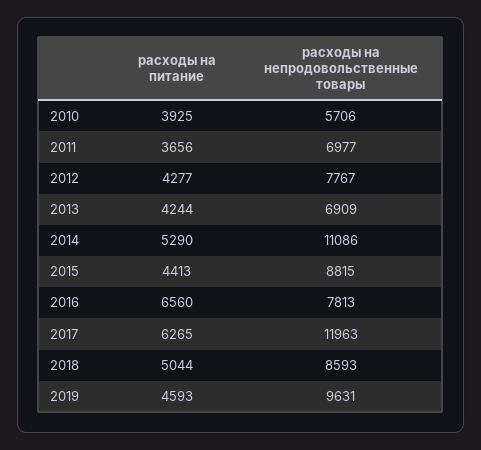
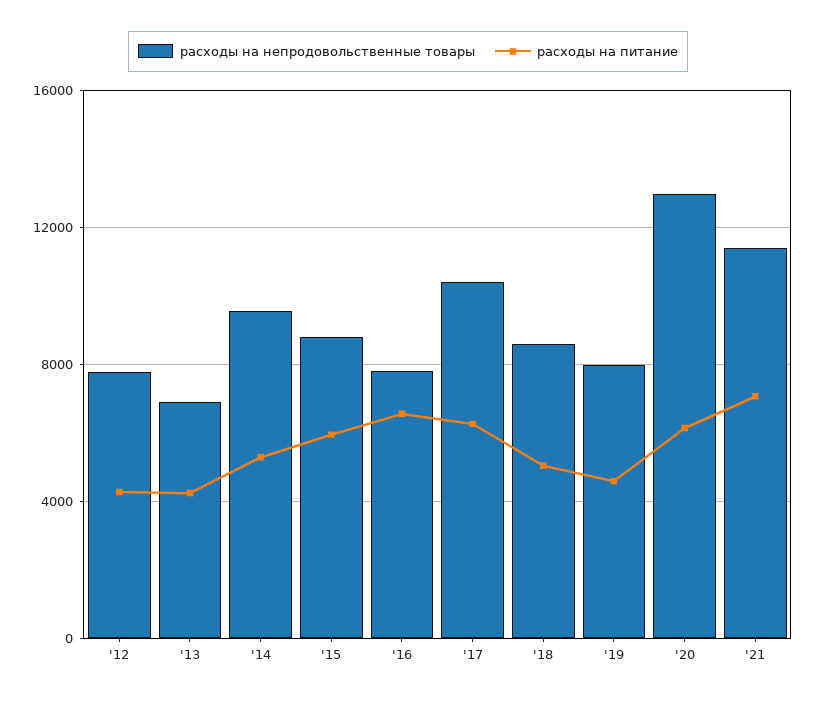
расходы на питание, 2010: 3925 -> none
расходы на непродовольственные товары, 2010: 5706 -> none
расходы на питание, 2011: 3656 -> none
расходы на непродовольственные товары, 2011: 6977 -> none
расходы на непродовольственные товары, 2014: 11086 -> 9500
расходы на питание, 2015: 4413 -> 6000
расходы на непродовольственные товары, 2017: 11963 -> 10500
расходы на непродовольственные товары, 2019: 9631 -> 8000
расходы на непродовольственные товары, '20: none -> 13000
расходы на питание, '20: none -> 6000
расходы на непродовольственные товары, '21: none -> 11500
расходы на питание, '21: none -> 7000

